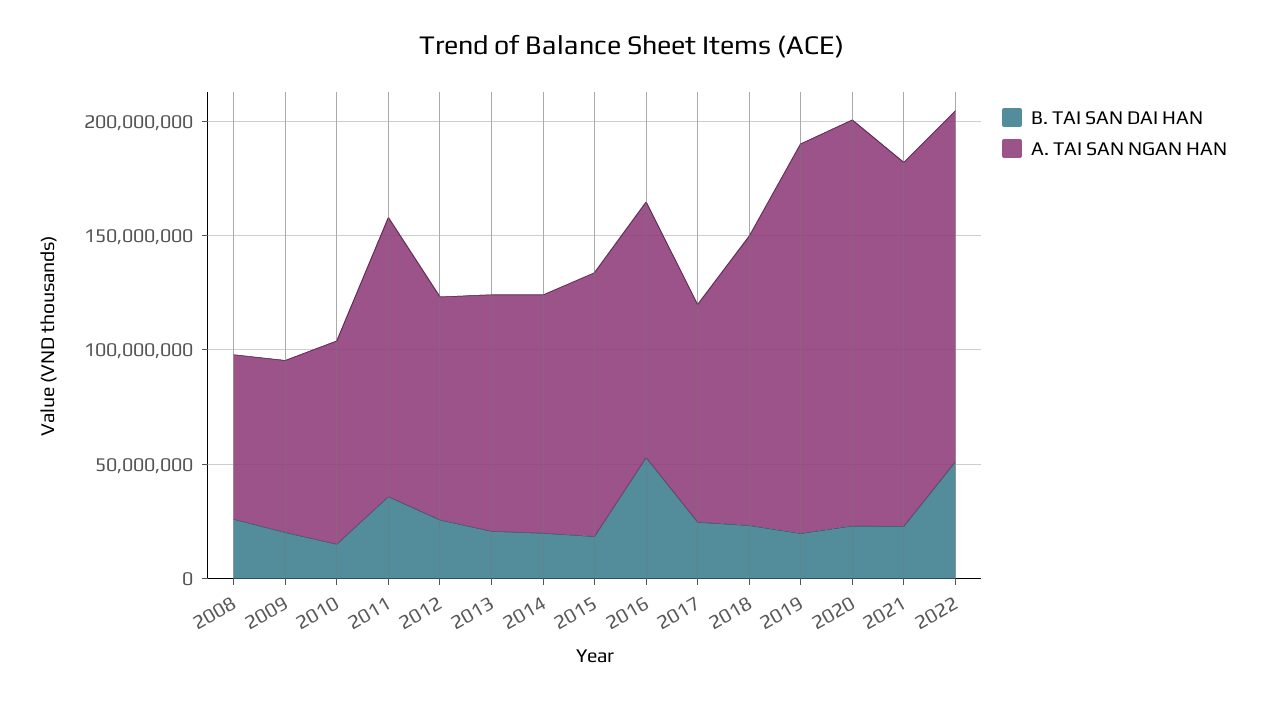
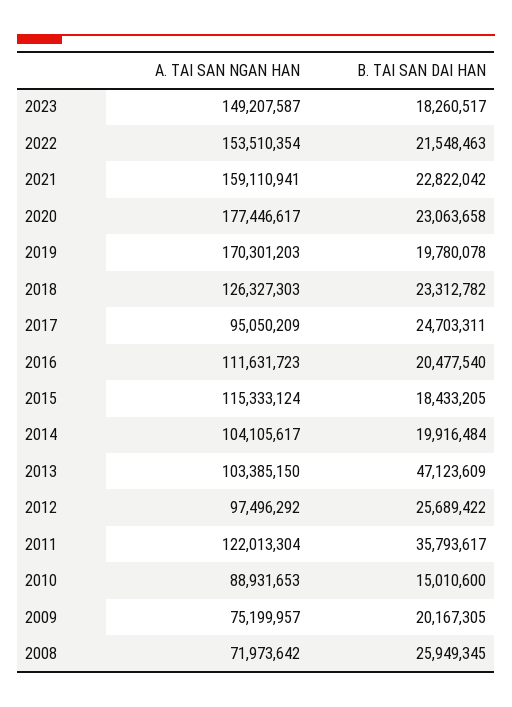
B. TAI SAN DAI HAN, 2013: 20000000 -> 47123609
B. TAI SAN DAI HAN, 2016: 50000000 -> 20477540
B. TAI SAN DAI HAN, 2022: 50000000 -> 21548463
A. TAI SAN NGAN HAN, 2023: none -> 149207587
B. TAI SAN DAI HAN, 2023: none -> 18260517

